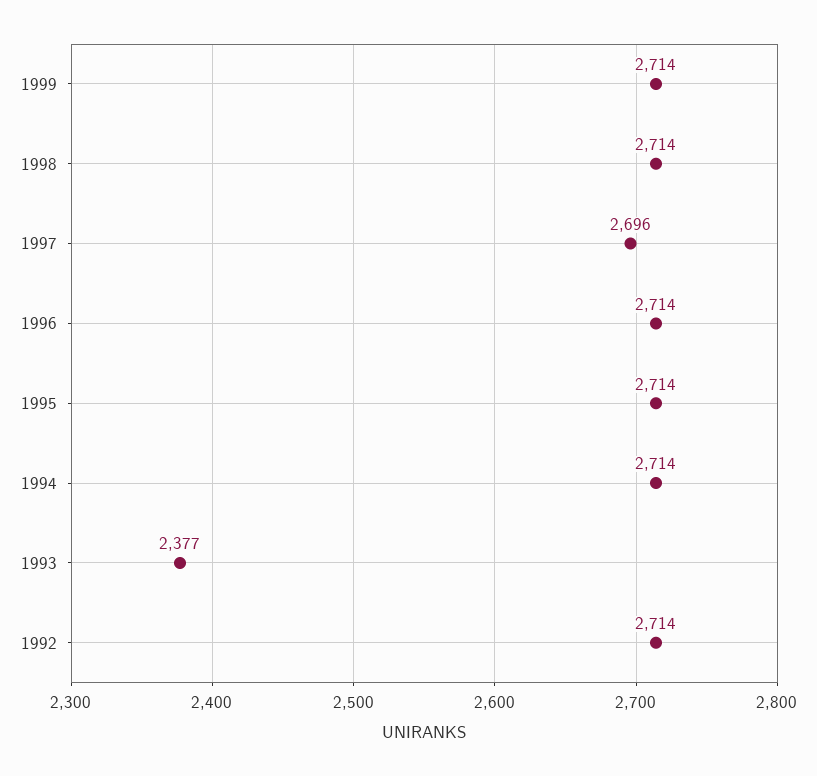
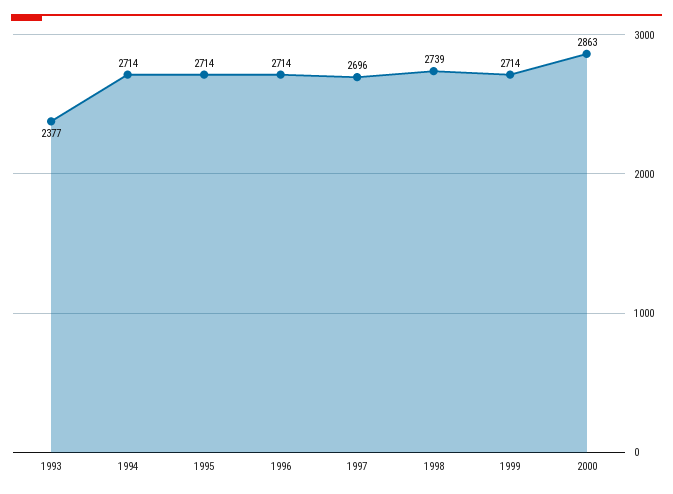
1998: 2714 -> 2739
1992: 2714 -> none
2000: none -> 2863

